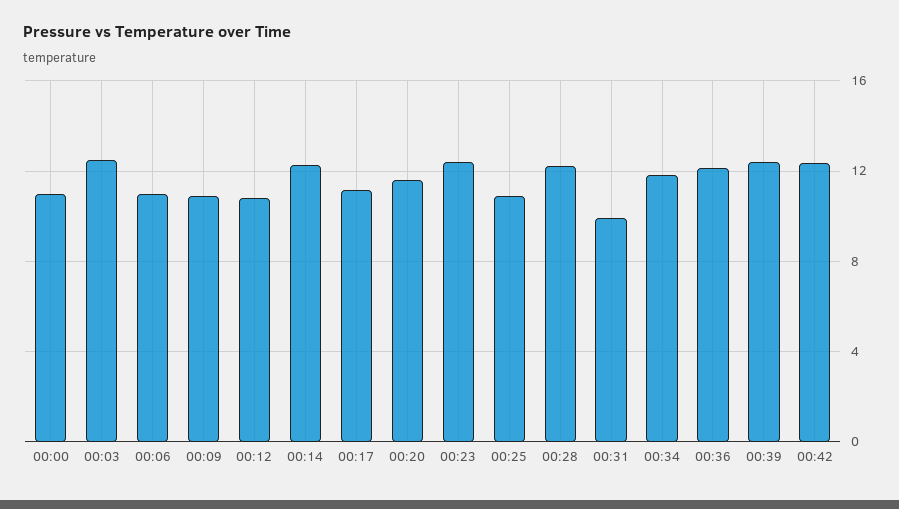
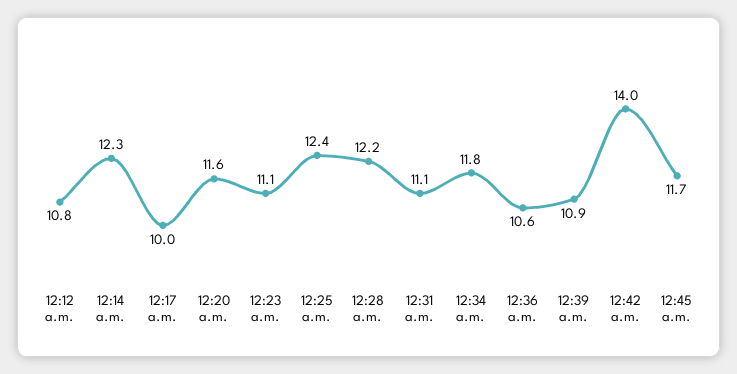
00:00: 11 -> none
00:03: 12.5 -> none
00:06: 11 -> none
00:09: 11 -> none
00:17: 11 -> 10
00:23: 12.5 -> 11.1
00:25: 11 -> 12.4
00:31: 10 -> 11.1
00:36: 12 -> 10.6
00:39: 12.5 -> 10.9
00:42: 12.5 -> 14
12:45 a.m.: none -> 11.7

